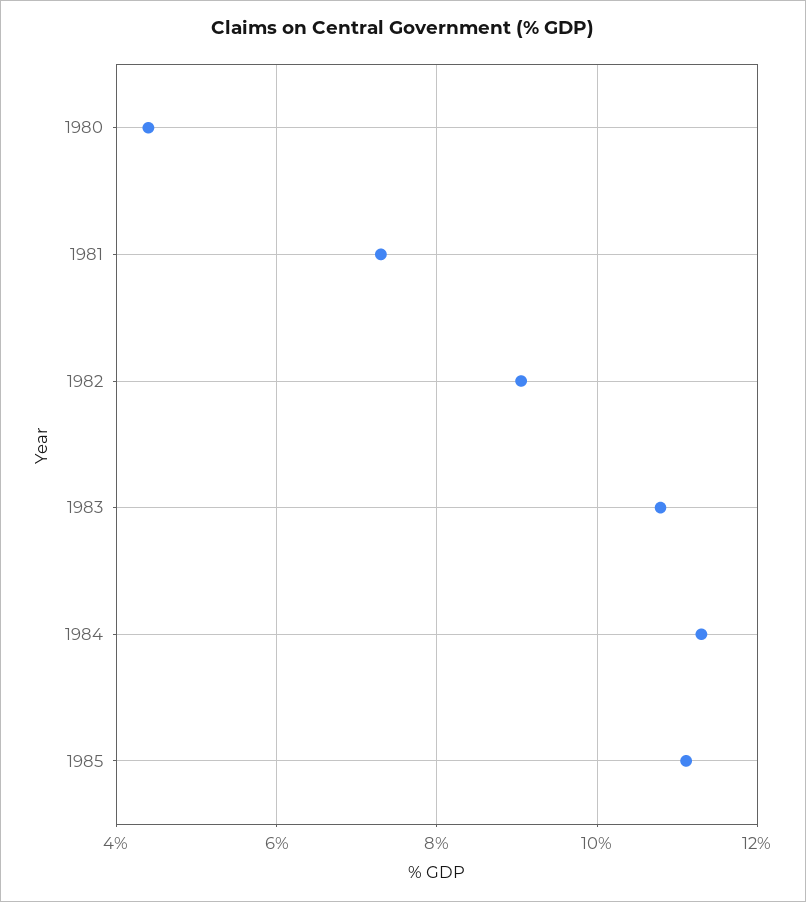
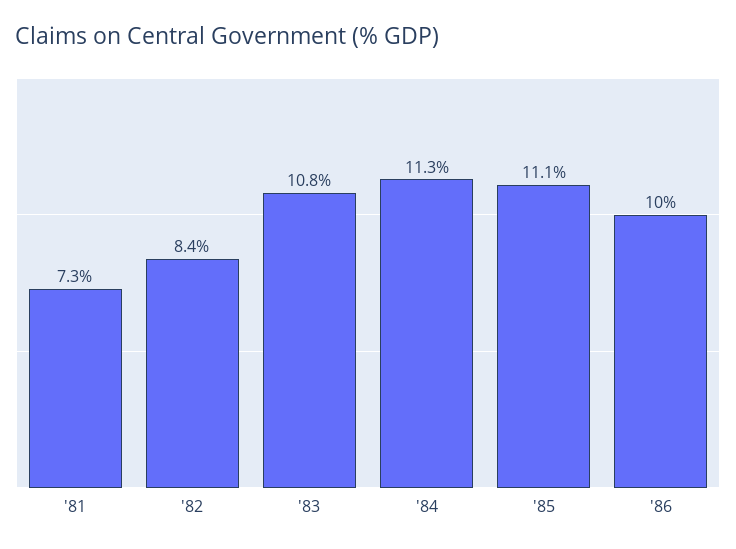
1980: 4.4 -> none
1982: 9 -> 8.4
'86: none -> 10

